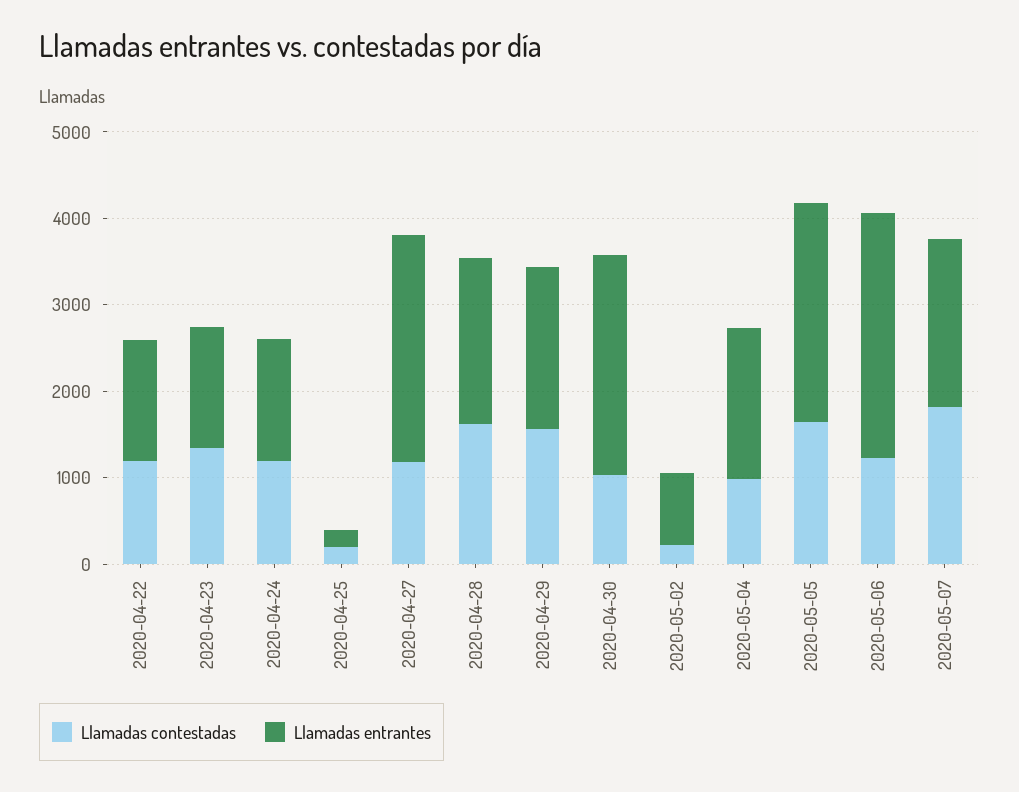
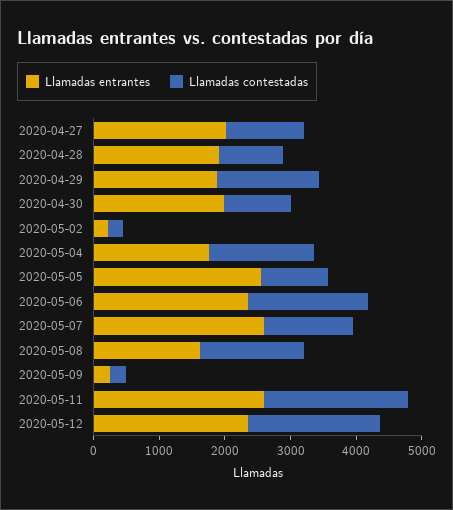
Llamadas contestadas, 2020-04-22: 1200 -> none
Llamadas entrantes, 2020-04-22: 1400 -> none
Llamadas contestadas, 2020-04-23: 1400 -> none
Llamadas entrantes, 2020-04-23: 1400 -> none
Llamadas contestadas, 2020-04-24: 1200 -> none
Llamadas entrantes, 2020-04-24: 1400 -> none
Llamadas contestadas, 2020-04-25: 200 -> none
Llamadas entrantes, 2020-04-25: 200 -> none
Llamadas entrantes, 2020-04-27: 2600 -> 2000
Llamadas contestadas, 2020-04-28: 1600 -> 1000
Llamadas entrantes, 2020-04-30: 2600 -> 2000
Llamadas entrantes, 2020-05-02: 800 -> 200
Llamadas contestadas, 2020-05-04: 1000 -> 1600
Llamadas contestadas, 2020-05-05: 1600 -> 1000
Llamadas contestadas, 2020-05-06: 1200 -> 1800
Llamadas entrantes, 2020-05-06: 2800 -> 2400
Llamadas contestadas, 2020-05-07: 1800 -> 1400
Llamadas entrantes, 2020-05-07: 2000 -> 2600
Llamadas entrantes, 2020-05-08: none -> 1600
Llamadas contestadas, 2020-05-08: none -> 1600
Llamadas entrantes, 2020-05-09: none -> 200
Llamadas contestadas, 2020-05-09: none -> 200
Llamadas entrantes, 2020-05-11: none -> 2600
Llamadas contestadas, 2020-05-11: none -> 2200
Llamadas entrantes, 2020-05-12: none -> 2400
Llamadas contestadas, 2020-05-12: none -> 2000

